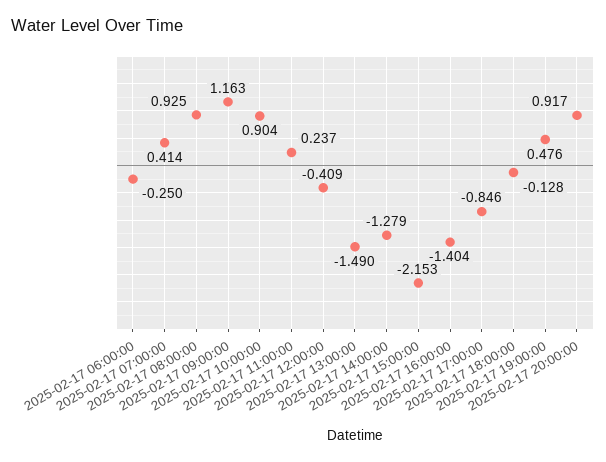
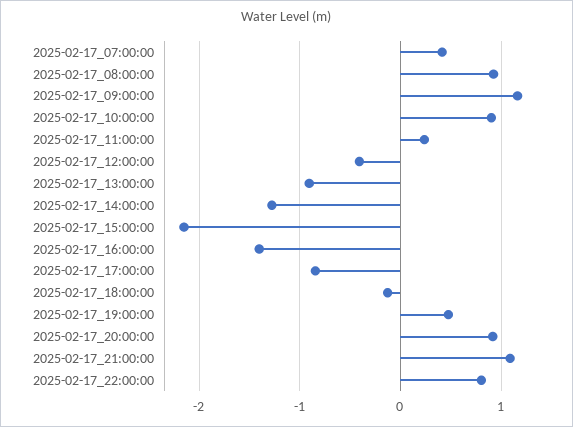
2025-02-17 06:00:00: -0.25 -> none
2025-02-17 13:00:00: -1.49 -> -0.9
2025-02-17_21:00:00: none -> 1.1
2025-02-17_22:00:00: none -> 0.8

